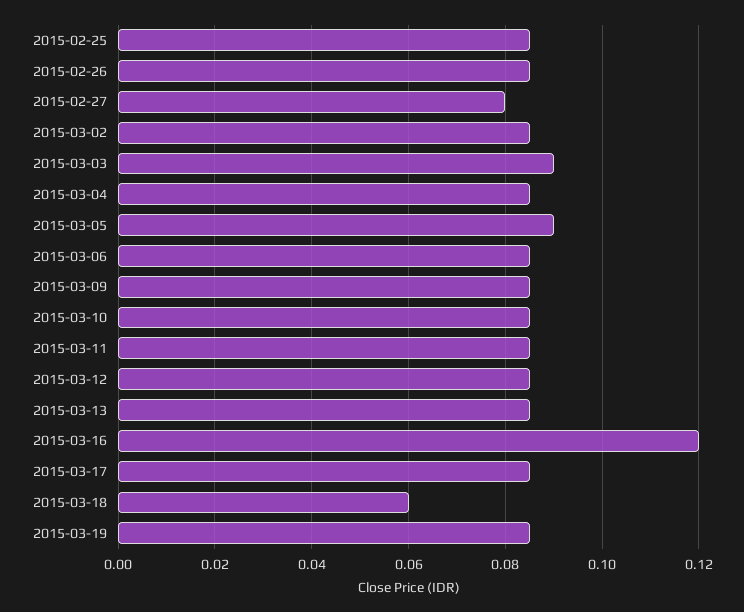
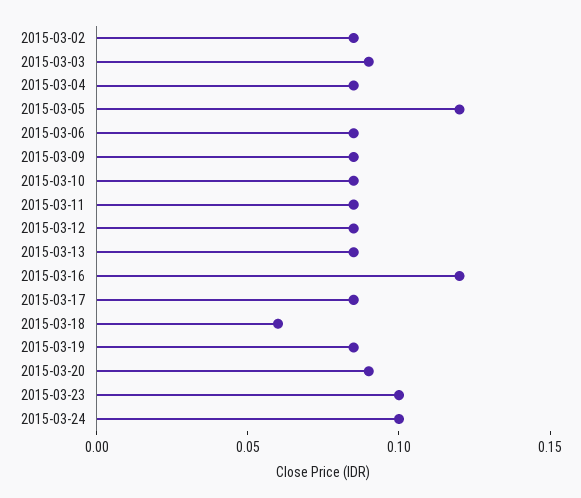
2015-02-25: 0.085 -> none
2015-02-26: 0.085 -> none
2015-02-27: 0.08 -> none
2015-03-05: 0.09 -> 0.12
2015-03-20: none -> 0.09
2015-03-23: none -> 0.1
2015-03-24: none -> 0.1

